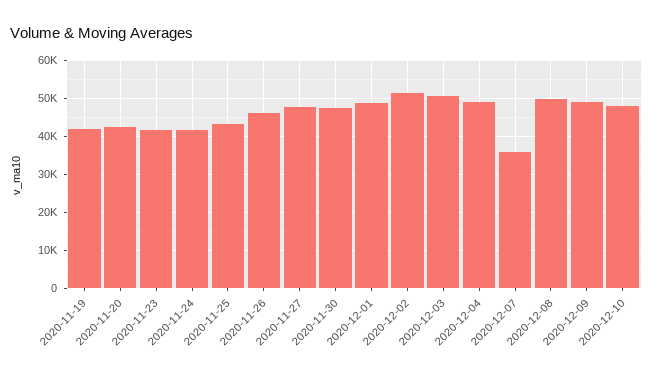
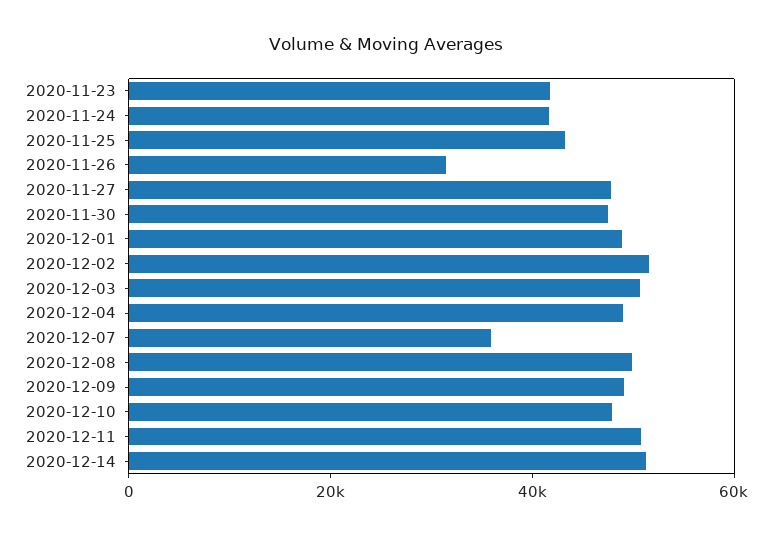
2020-11-19: 42000 -> none
2020-11-20: 42000 -> none
2020-11-26: 46000 -> 30000
2020-12-11: none -> 50000
2020-12-14: none -> 50000

